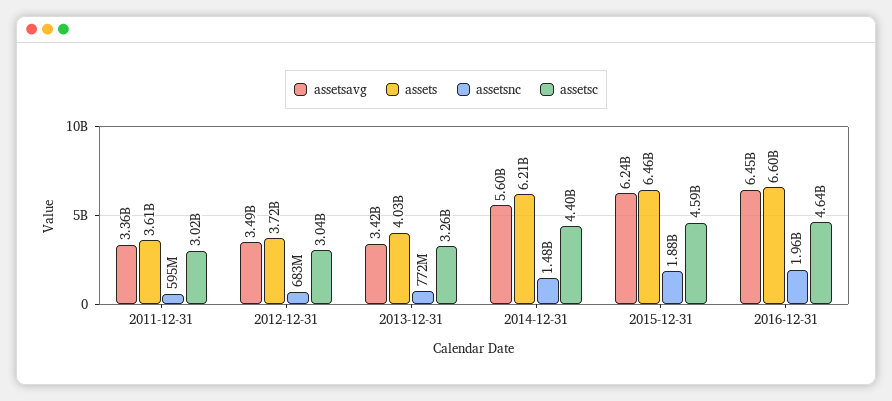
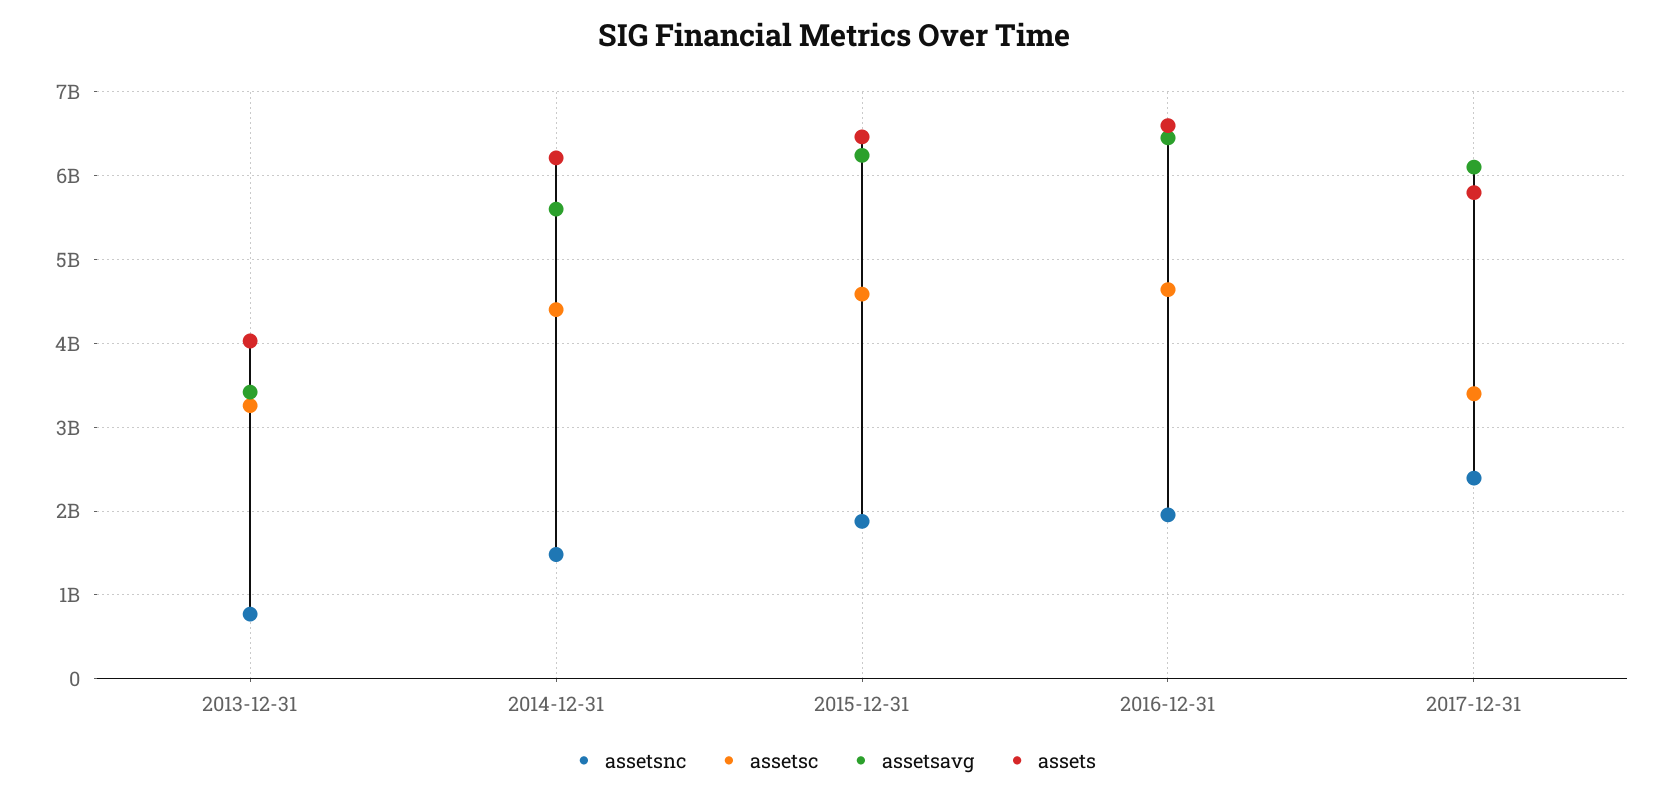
assetsavg, 2011-12-31: 3360000000 -> none
assets, 2011-12-31: 3610000000 -> none
assetsnc, 2011-12-31: 595000000 -> none
assetsc, 2011-12-31: 3020000000 -> none
assetsavg, 2012-12-31: 3490000000 -> none
assets, 2012-12-31: 3720000000 -> none
assetsnc, 2012-12-31: 683000000 -> none
assetsc, 2012-12-31: 3040000000 -> none
assetsnc, 2017-12-31: none -> 2400000000
assetsc, 2017-12-31: none -> 3400000000
assetsavg, 2017-12-31: none -> 6100000000
assets, 2017-12-31: none -> 5800000000

